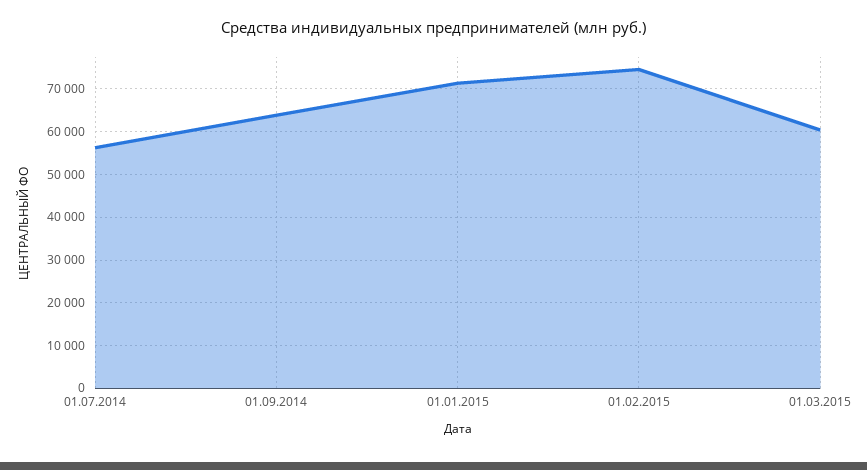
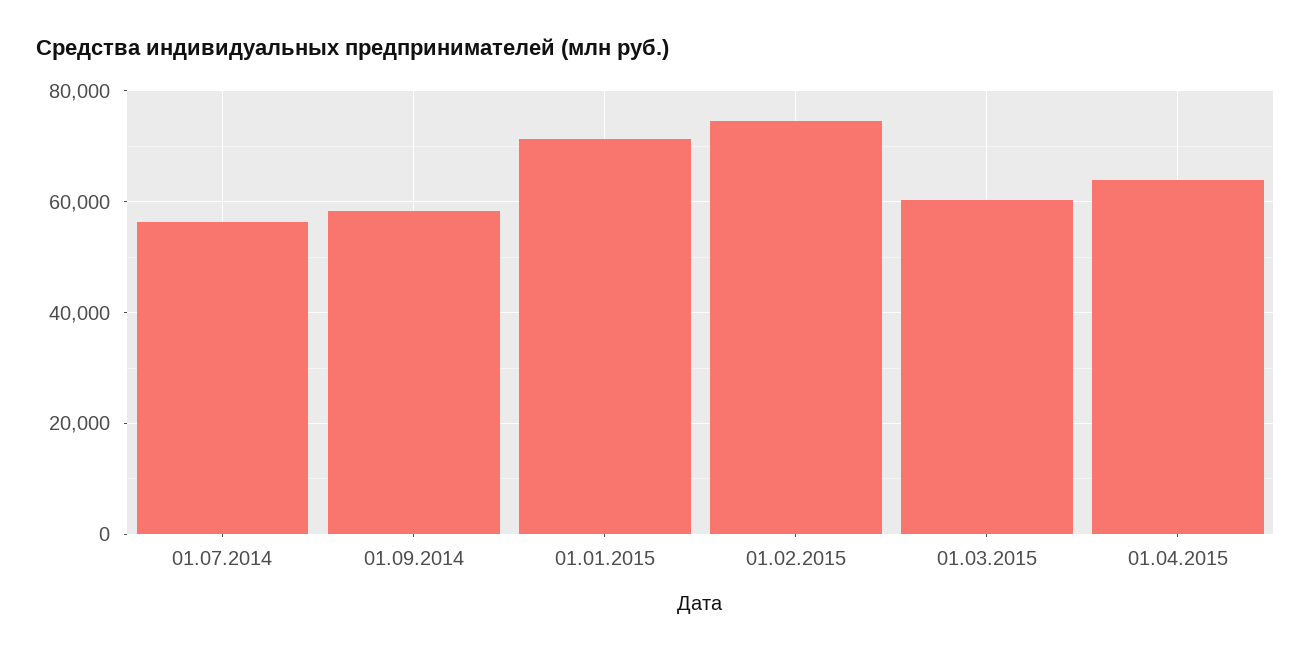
01.09.2014: 64000 -> 58000
01.04.2015: none -> 64000

